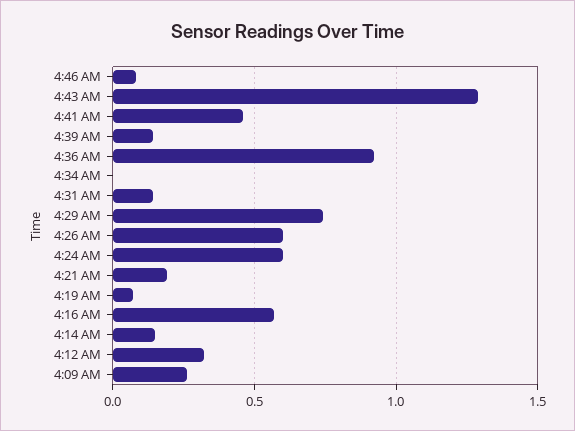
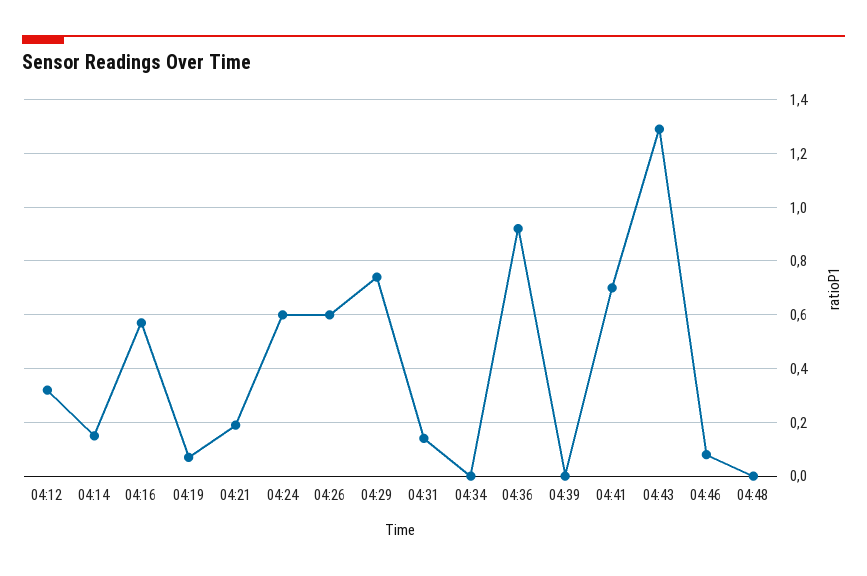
4:41 AM: 0.45 -> 0.7
4:39 AM: 0.15 -> 0
4:09 AM: 0.25 -> none
04:48: none -> 0

